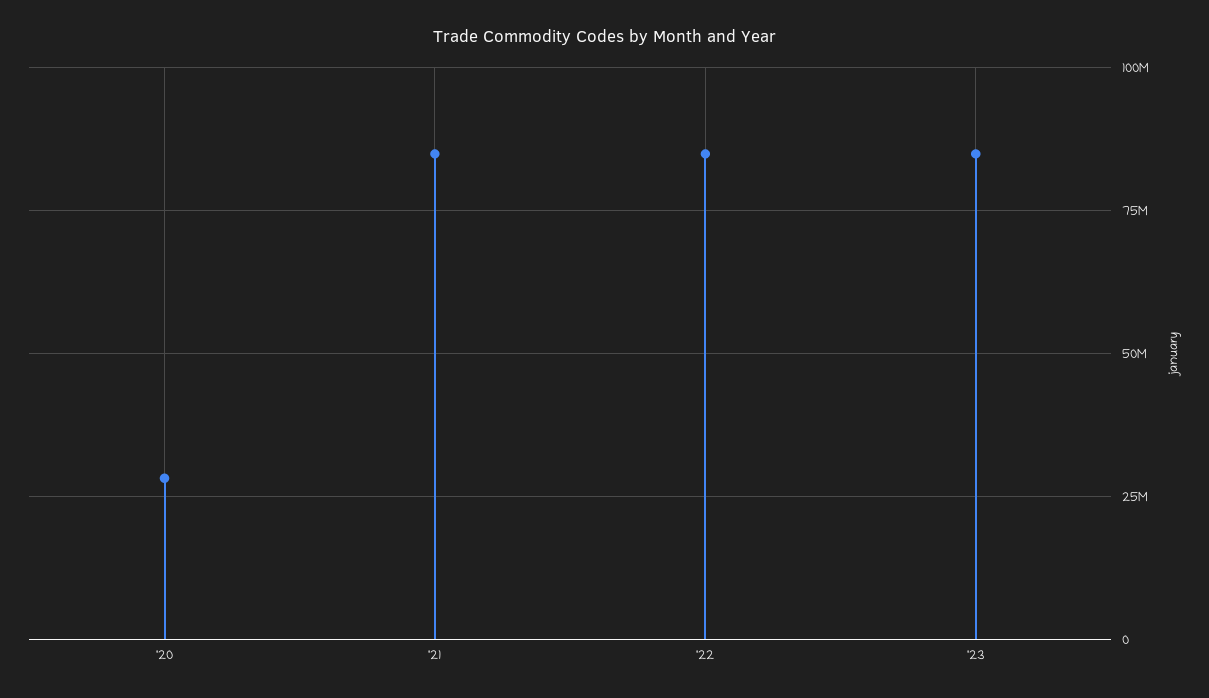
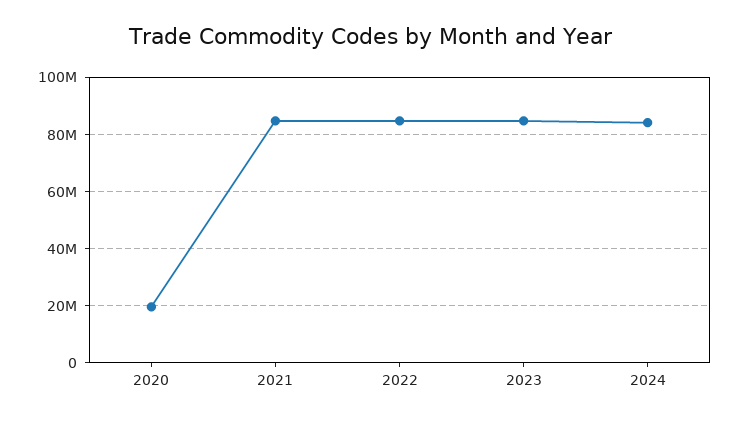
'20: 27500000 -> 20000000
2024: none -> 85000000

